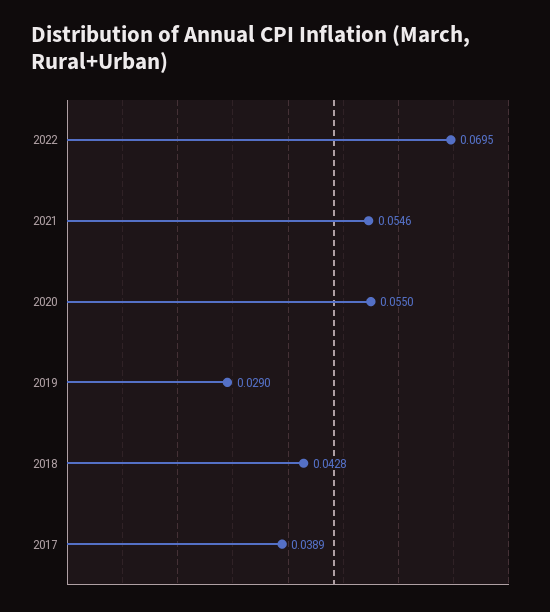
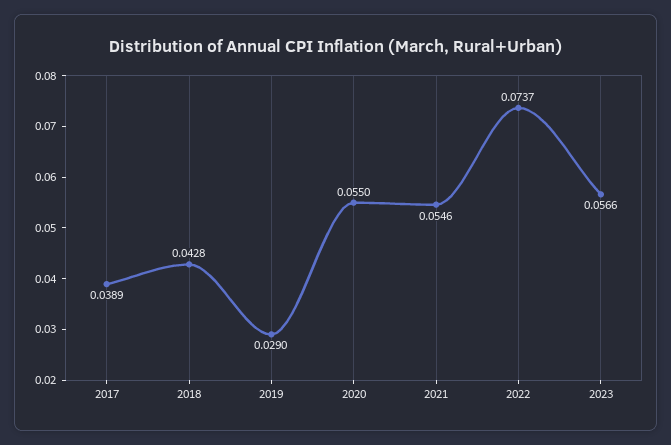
2022: 0.0695 -> 0.0737
2023: none -> 0.0566

